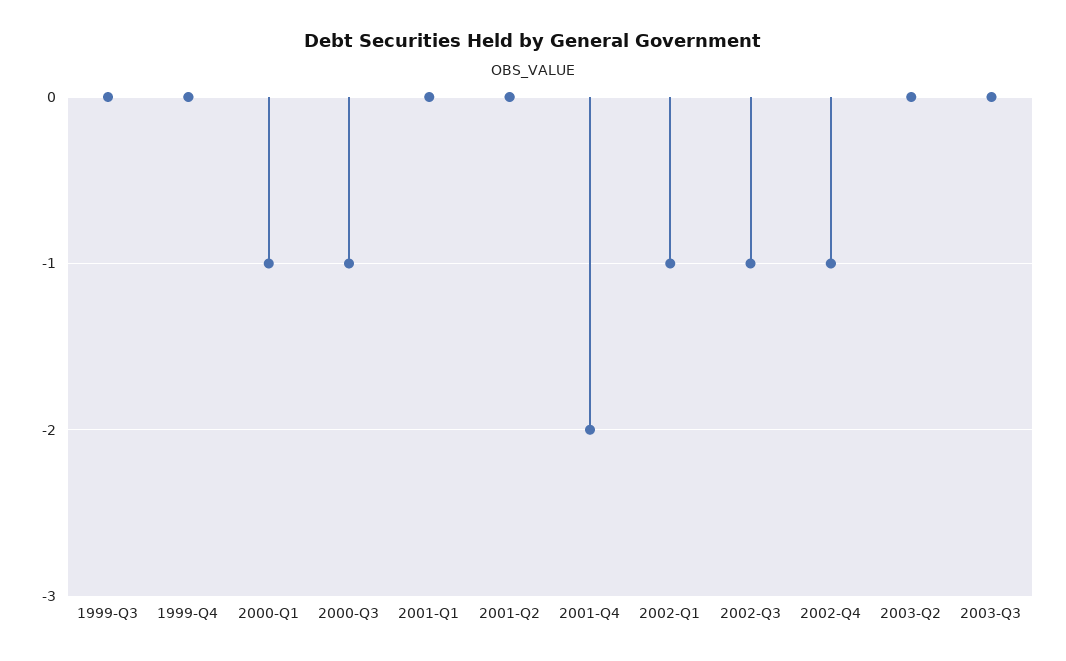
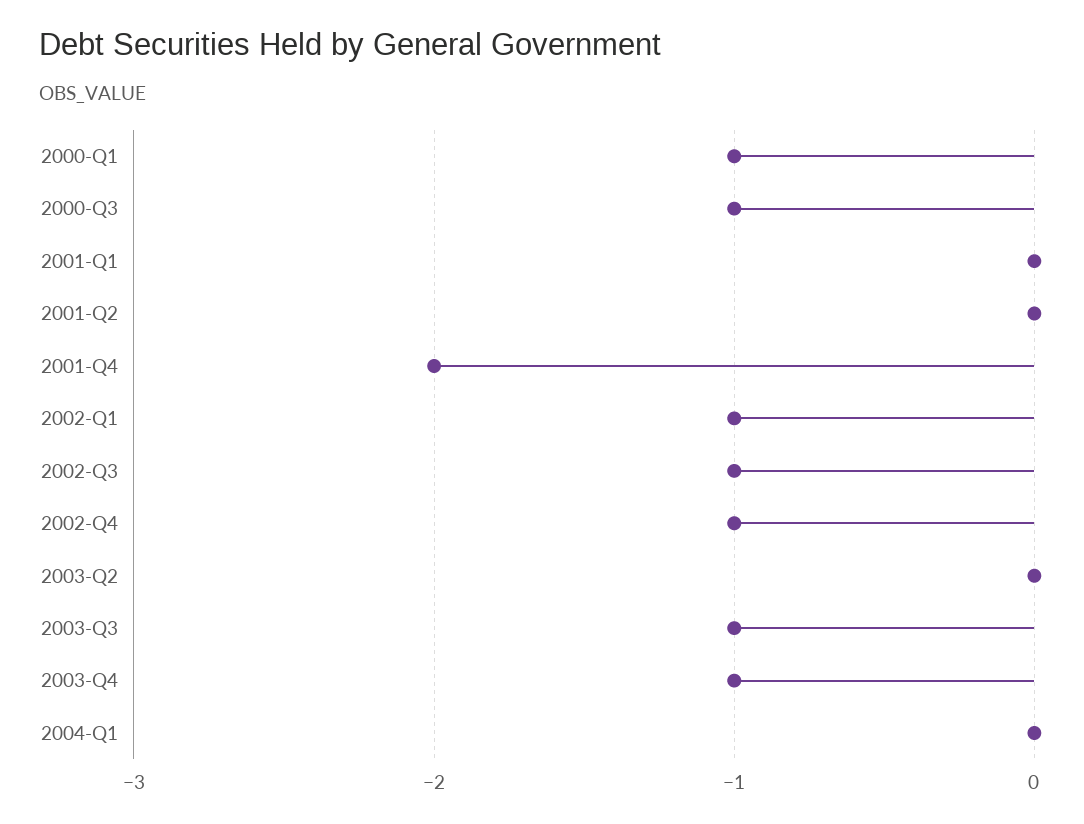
1999-Q3: 0 -> none
1999-Q4: 0 -> none
2003-Q3: 0 -> -1
2003-Q4: none -> -1
2004-Q1: none -> 0

